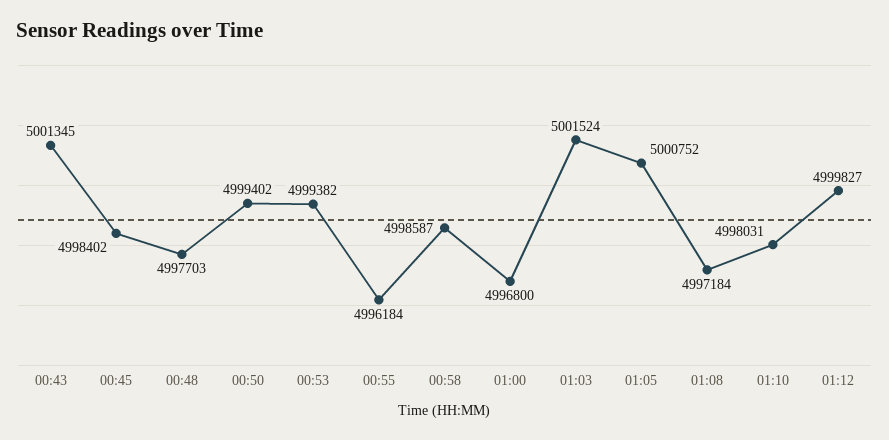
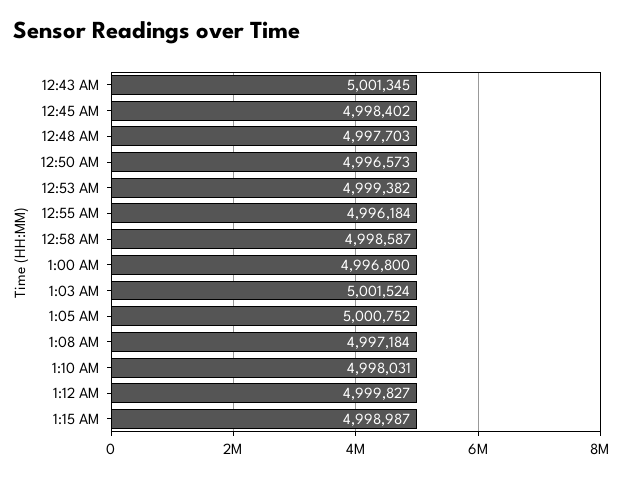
00:50: 4999402 -> 4996573
1:15 AM: none -> 4998987

